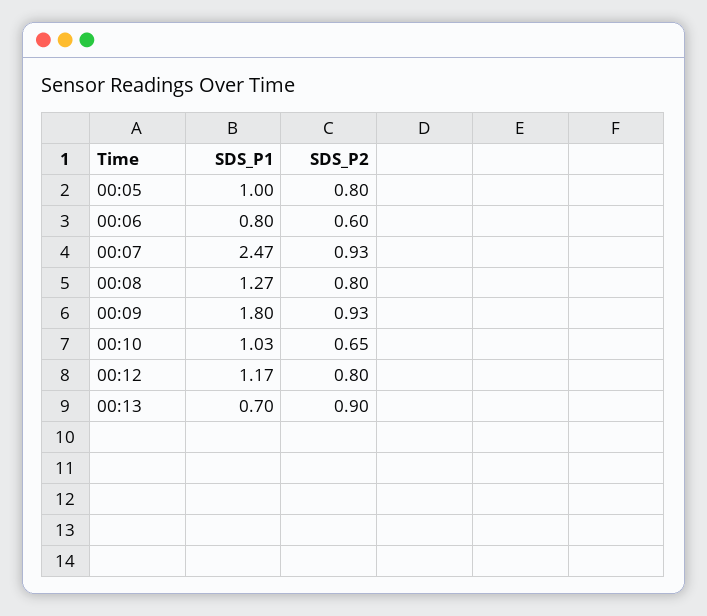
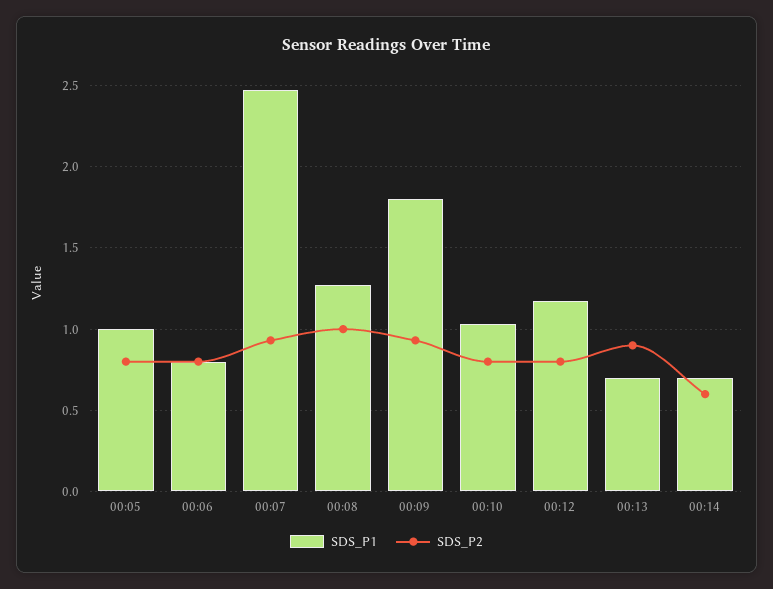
SDS_P2, 00:06: 0.6 -> 0.8
SDS_P2, 00:08: 0.8 -> 1
SDS_P2, 00:10: 0.65 -> 0.8
SDS_P1, 00:14: none -> 0.7
SDS_P2, 00:14: none -> 0.6

